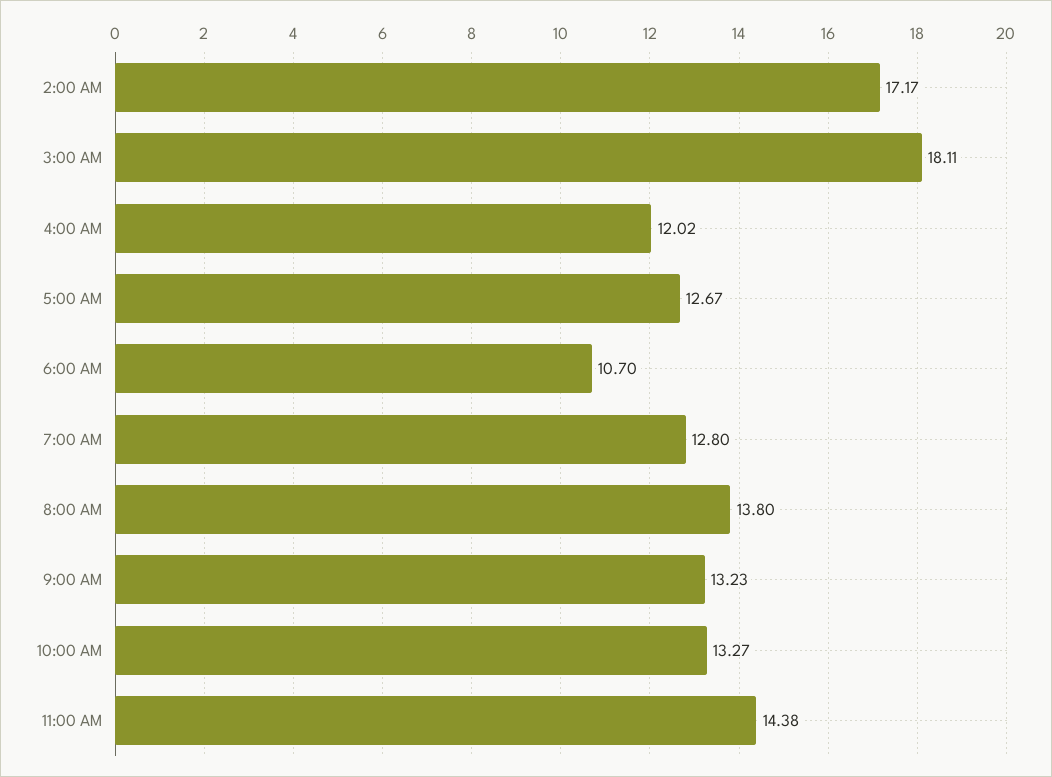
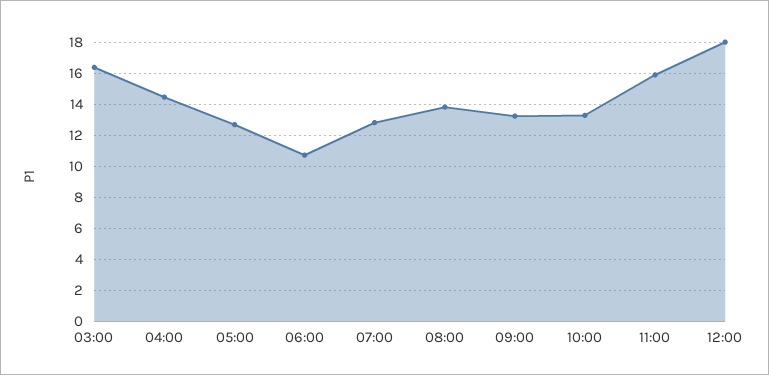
2:00 AM: 17.17 -> none
3:00 AM: 18.11 -> 16.5
4:00 AM: 12.02 -> 14.5
11:00 AM: 14.38 -> 16
12:00: none -> 18

